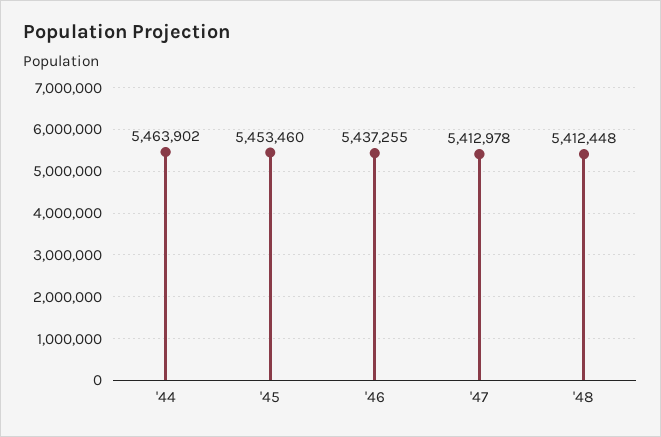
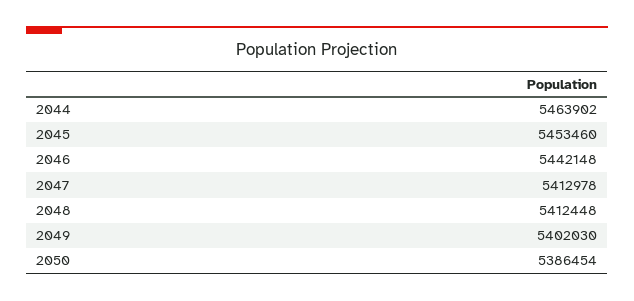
'46: 5437255 -> 5442148
2049: none -> 5402030
2050: none -> 5386454

